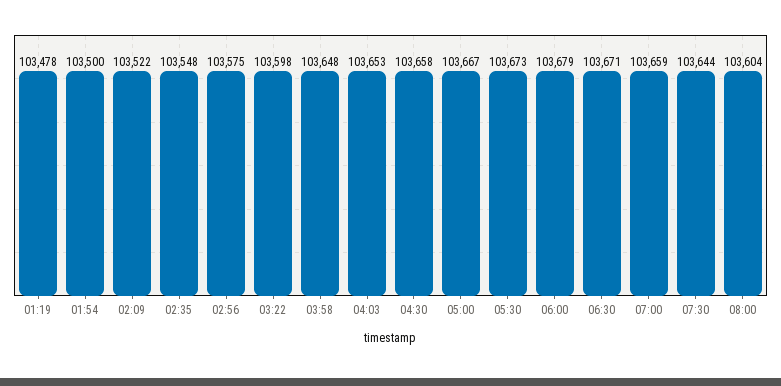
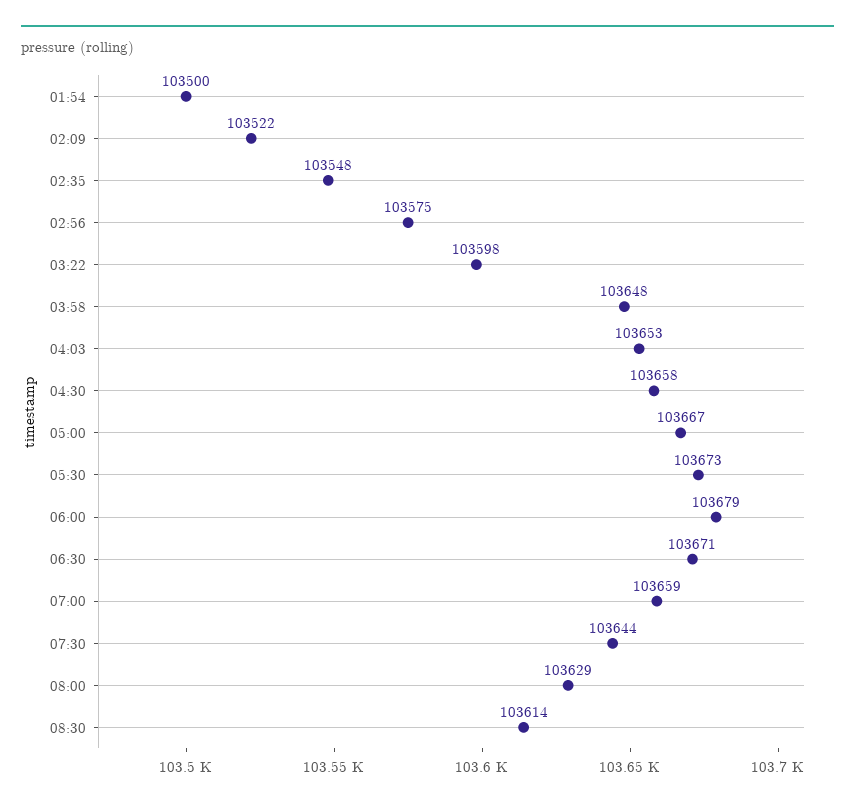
01:19: 103478 -> none
08:00: 103604 -> 103629
08:30: none -> 103614

